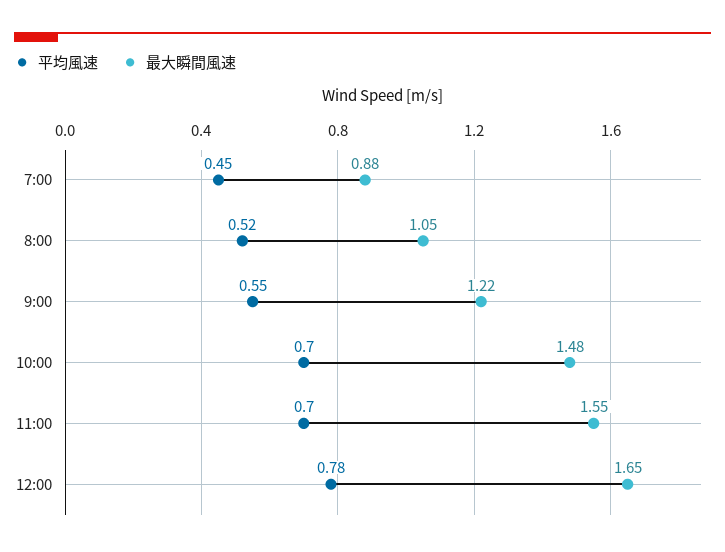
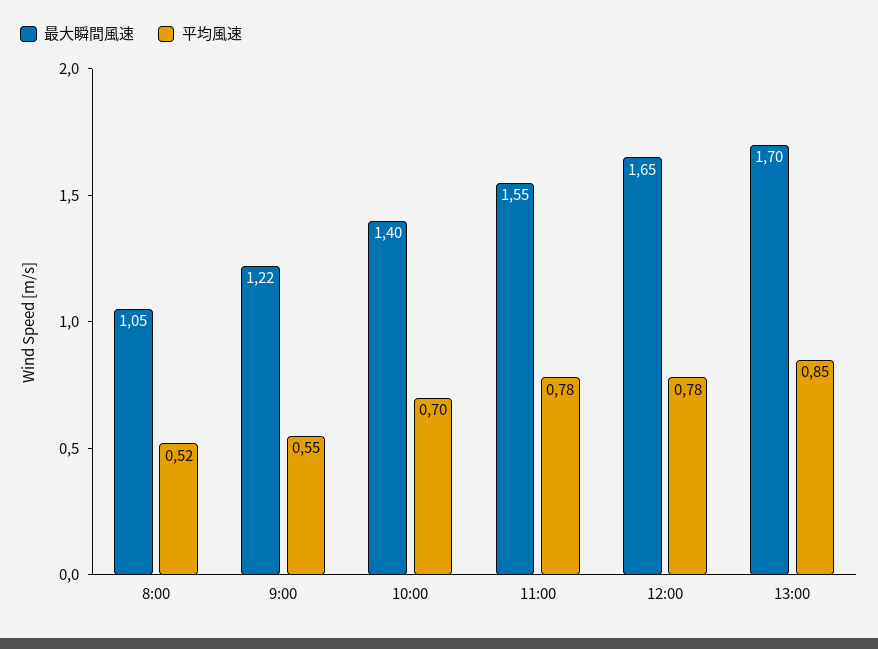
平均風速, 7:00: 0.45 -> none
最大瞬間風速, 7:00: 0.88 -> none
最大瞬間風速, 10:00: 1.48 -> 1.4
平均風速, 11:00: 0.7 -> 0.78
最大瞬間風速, 13:00: none -> 1.7
平均風速, 13:00: none -> 0.85

